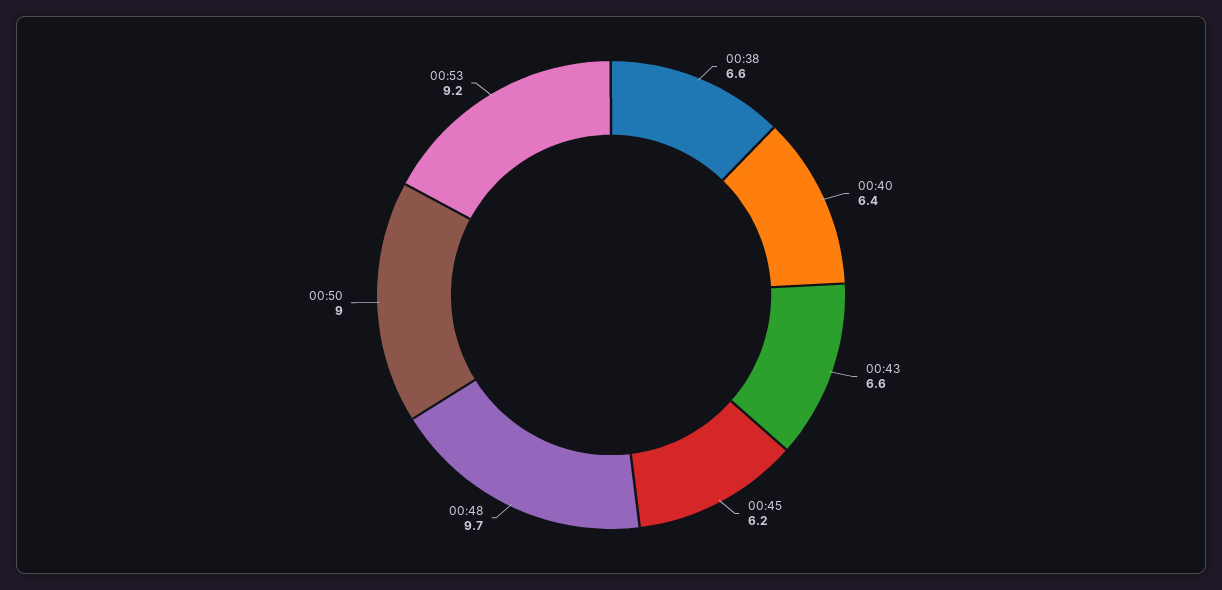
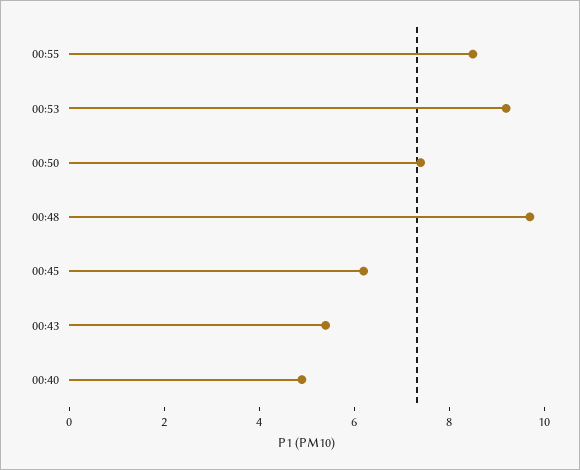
00:38: 6.6 -> none
00:40: 6.4 -> 5
00:43: 6.6 -> 5.5
00:50: 9 -> 7.5
00:55: none -> 8.5

